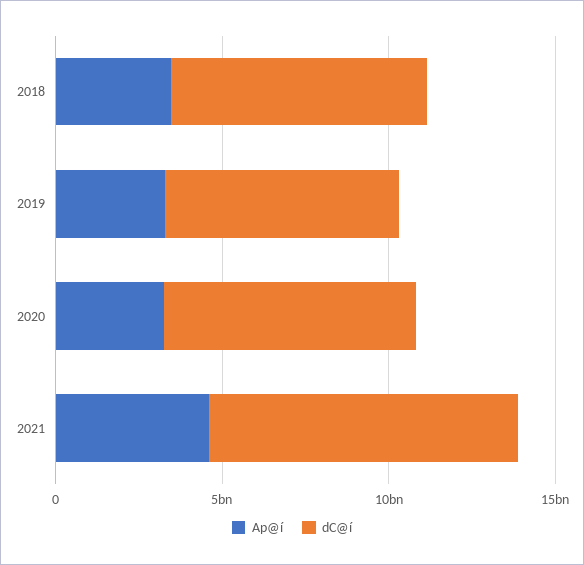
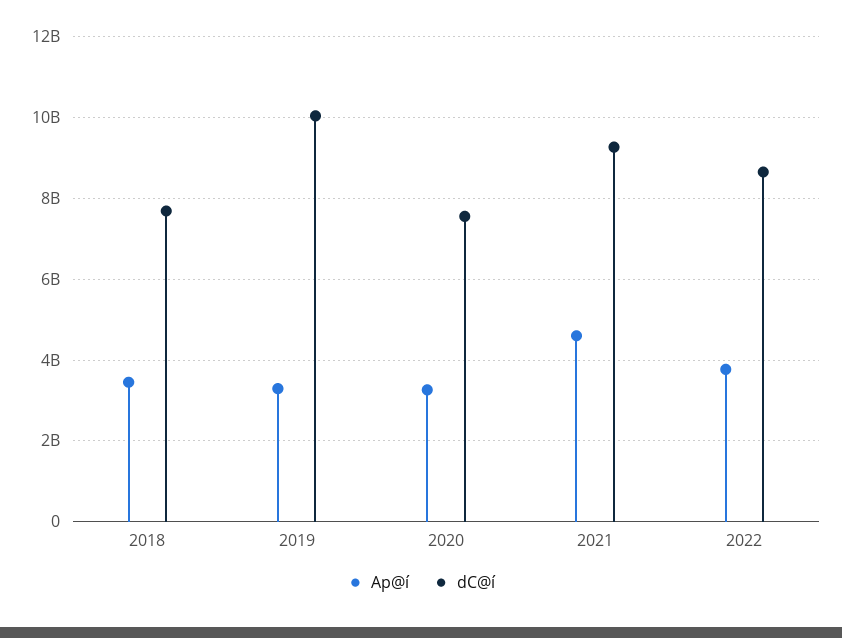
dC@í, 2019: 7000000000 -> 10000000000
Ap@í, 2022: none -> 3800000000
dC@í, 2022: none -> 8600000000

